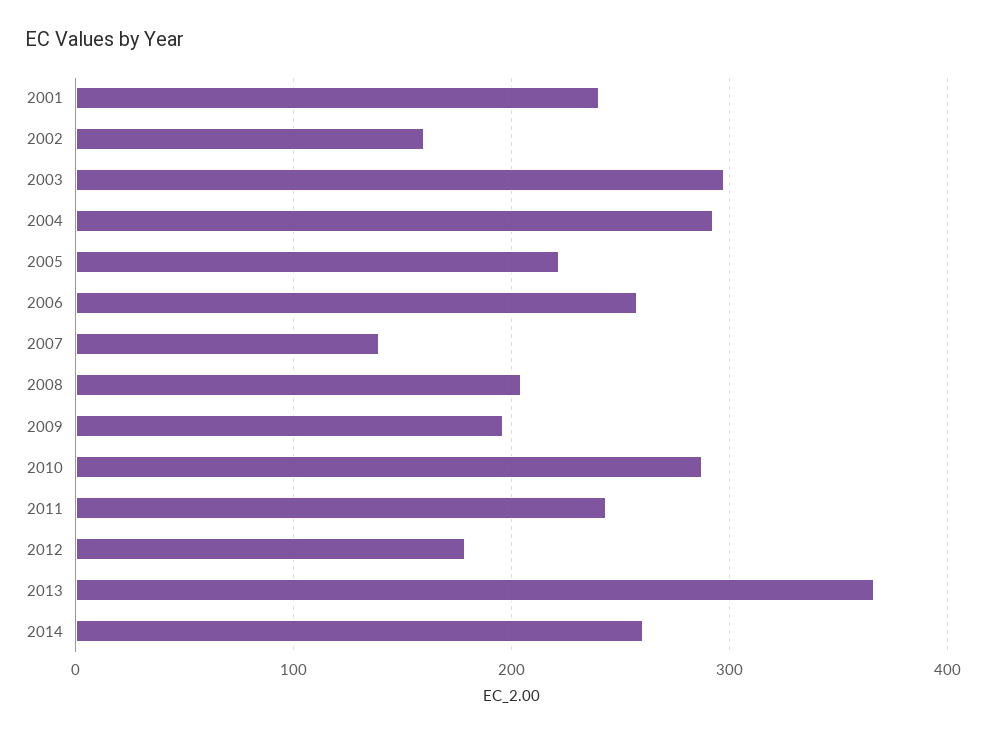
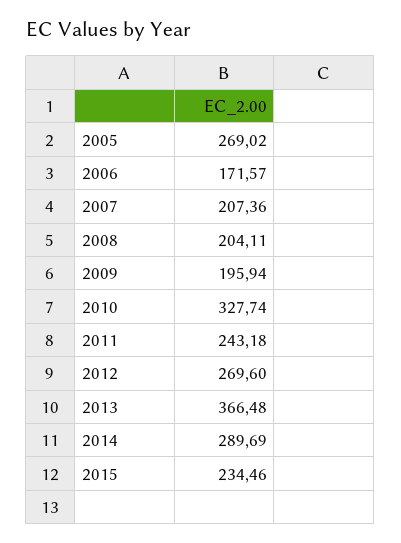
2001: 240 -> none
2002: 160 -> none
2003: 300 -> none
2004: 290 -> none
2005: 220 -> 269.02
2006: 260 -> 171.57
2007: 140 -> 207.36
2010: 290 -> 327.74
2012: 180 -> 269.6
2014: 260 -> 289.69
2015: none -> 234.46

